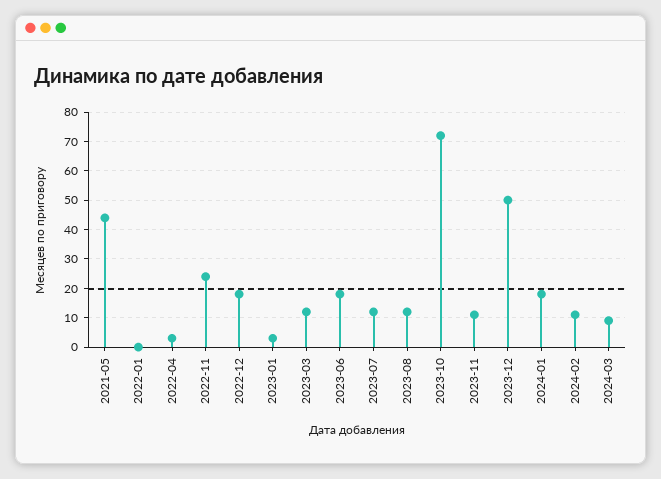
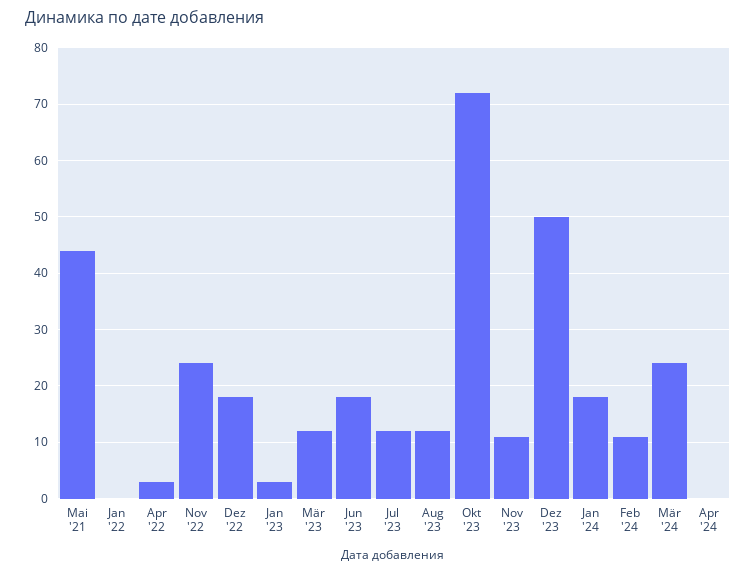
2024-03: 10 -> 25
Apr '24: none -> 0

